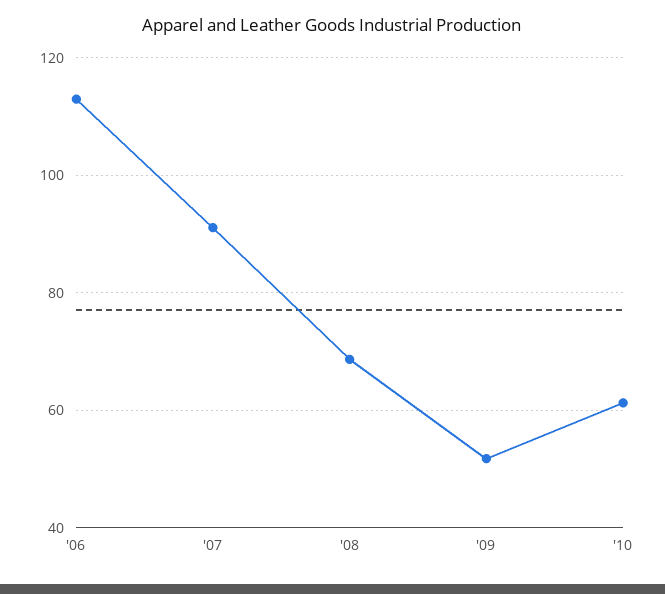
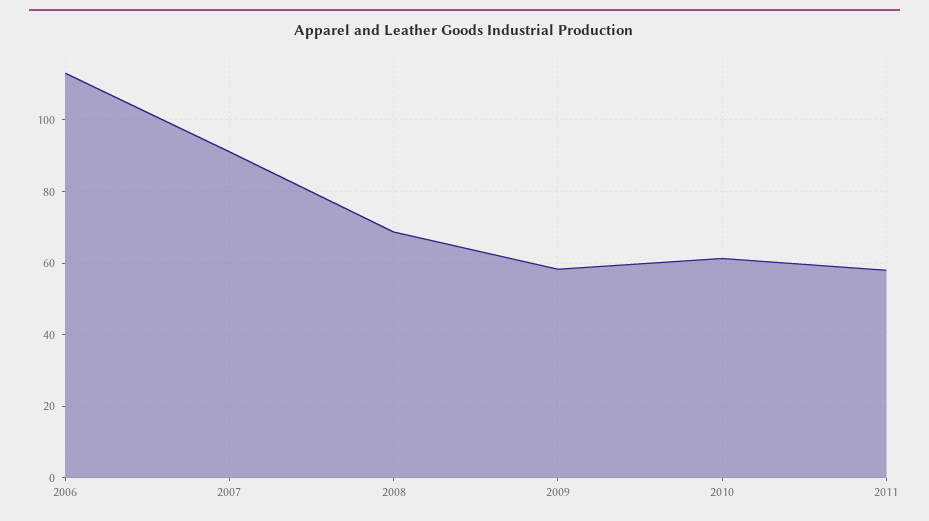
'09: 52 -> 58
2011: none -> 58

